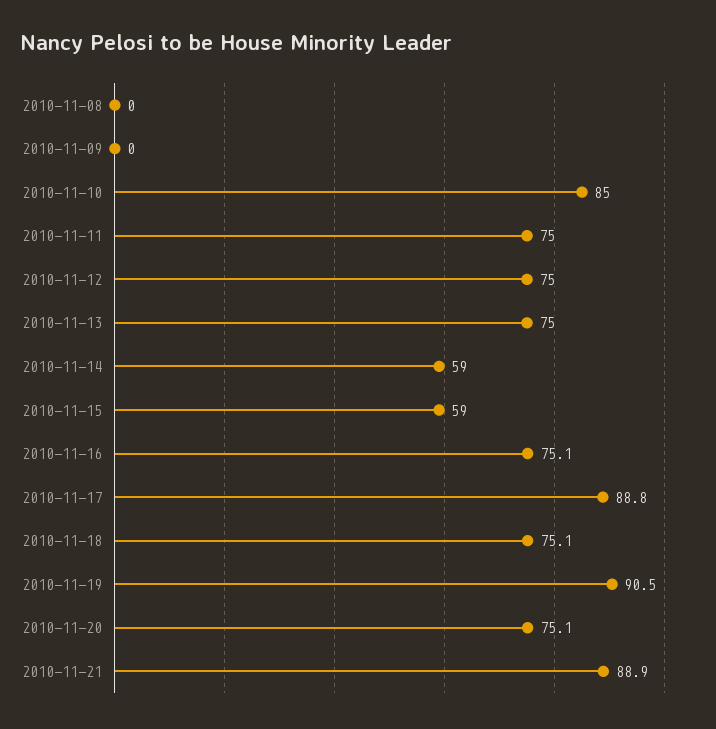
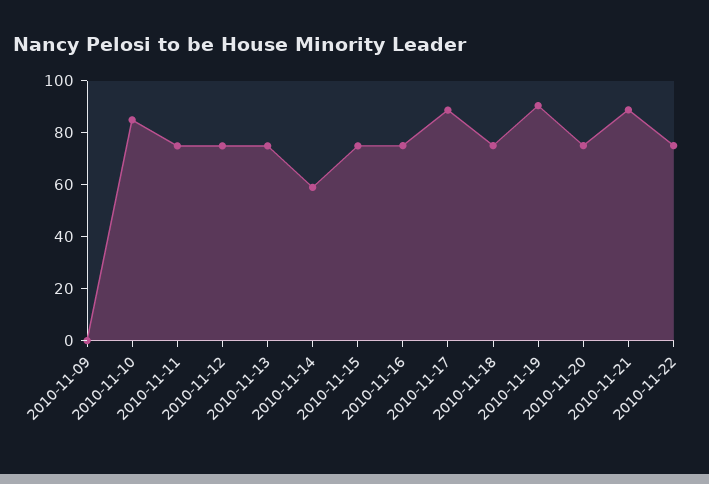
2010-11-08: 0 -> none
2010-11-15: 59 -> 75
2010-11-22: none -> 75

